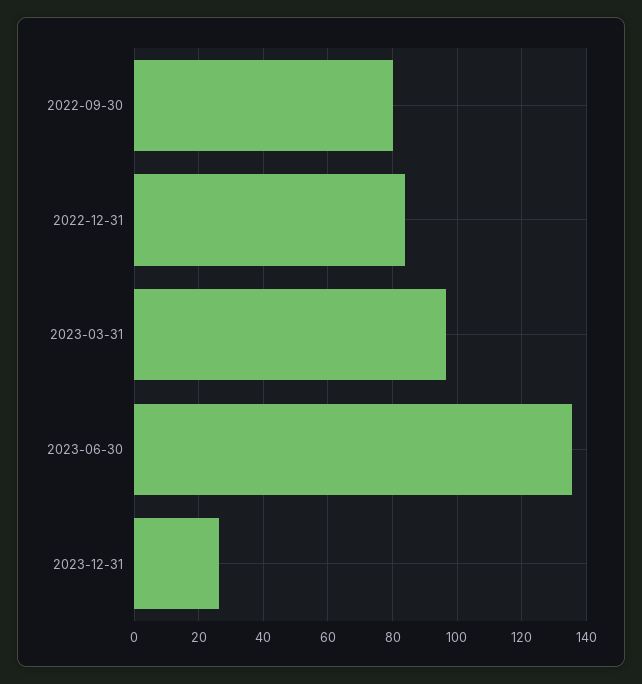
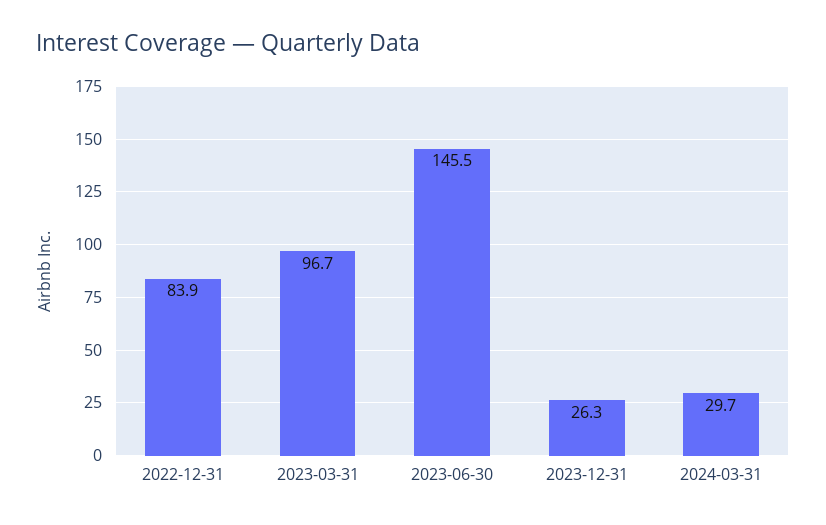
2022-09-30: 80 -> none
2023-06-30: 136 -> 145.5
2024-03-31: none -> 29.7

